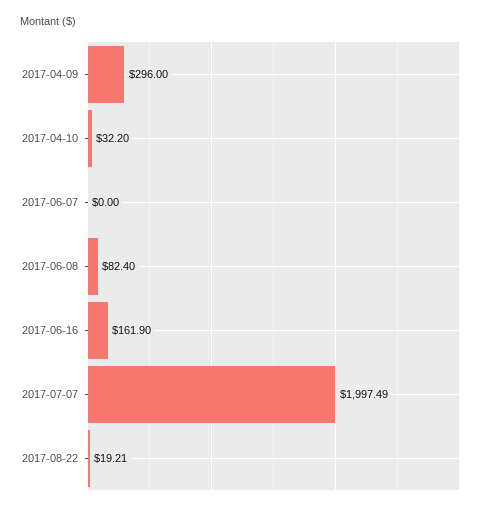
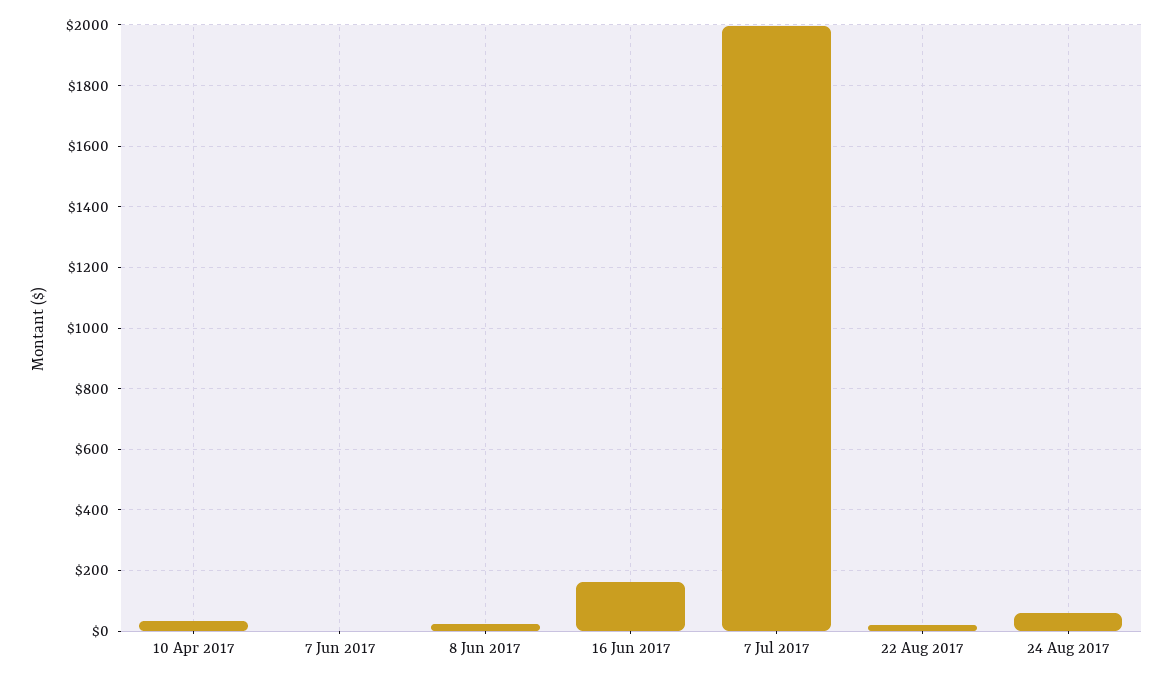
2017-04-09: 296 -> none
2017-06-08: 82.4 -> 20
24 Aug 2017: none -> 60

